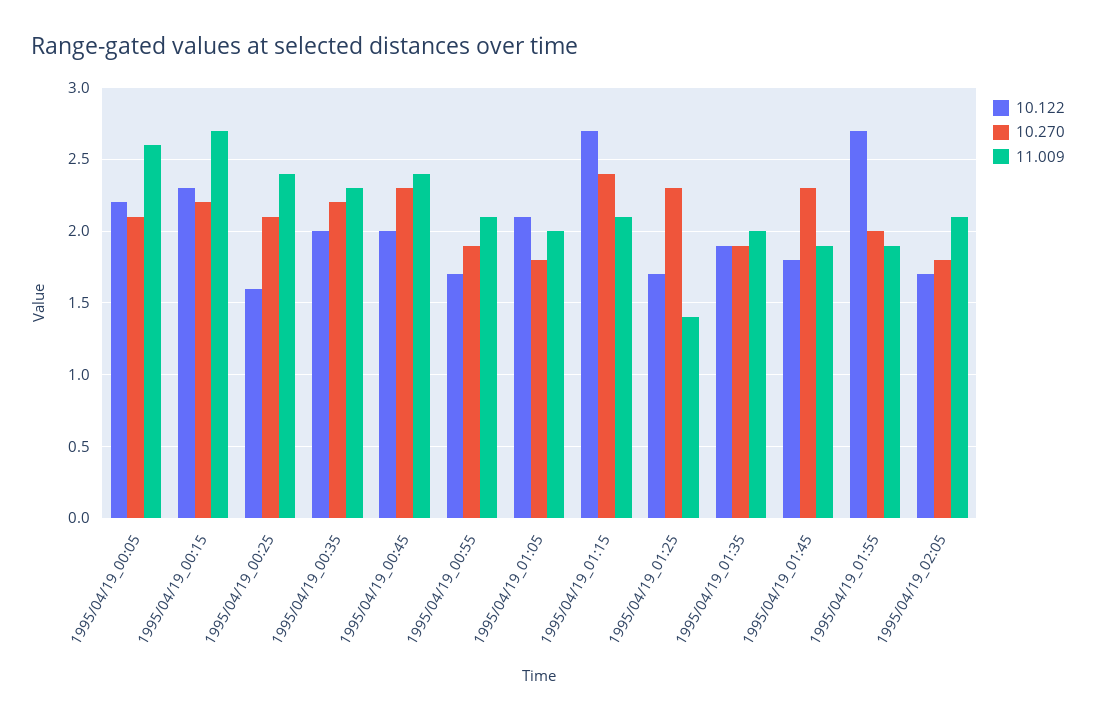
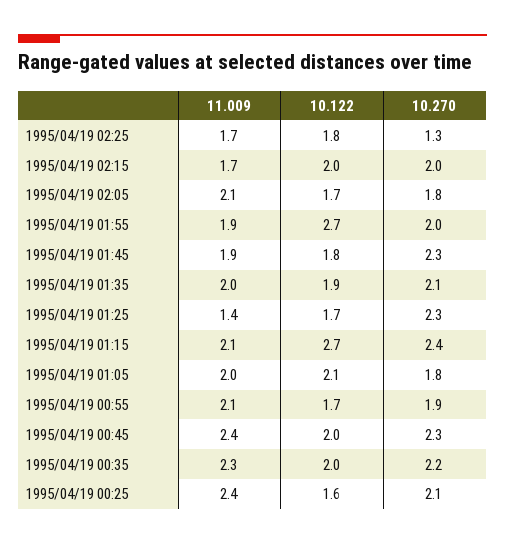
10.122, 1995/04/19_00:05: 2.2 -> none
10.270, 1995/04/19_00:05: 2.1 -> none
11.009, 1995/04/19_00:05: 2.6 -> none
10.122, 1995/04/19_00:15: 2.3 -> none
10.270, 1995/04/19_00:15: 2.2 -> none
11.009, 1995/04/19_00:15: 2.7 -> none
10.270, 1995/04/19_01:35: 1.9 -> 2.1
11.009, 1995/04/19 02:25: none -> 1.7
10.122, 1995/04/19 02:25: none -> 1.8
10.270, 1995/04/19 02:25: none -> 1.3
11.009, 1995/04/19 02:15: none -> 1.7
10.122, 1995/04/19 02:15: none -> 2
10.270, 1995/04/19 02:15: none -> 2

